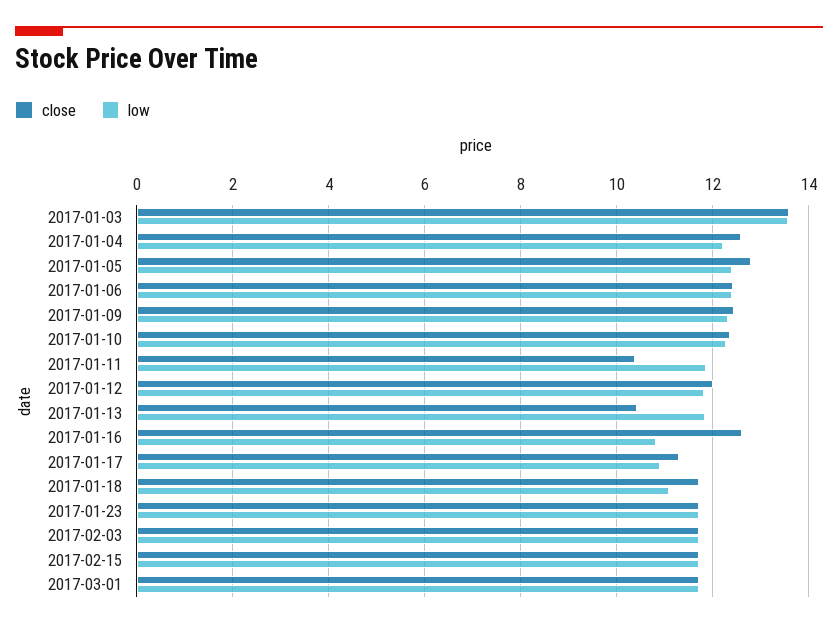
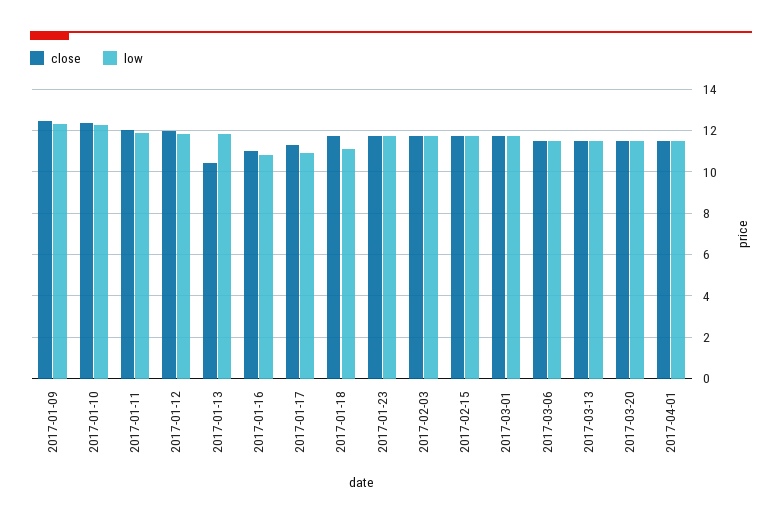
close, 2017-01-03: 13.6 -> none
low, 2017-01-03: 13.6 -> none
close, 2017-01-04: 12.6 -> none
low, 2017-01-04: 12.2 -> none
close, 2017-01-05: 12.8 -> none
low, 2017-01-05: 12.4 -> none
close, 2017-01-06: 12.4 -> none
low, 2017-01-06: 12.4 -> none
close, 2017-01-11: 10.4 -> 12
close, 2017-01-16: 12.6 -> 11
close, 2017-03-06: none -> 11.5
low, 2017-03-06: none -> 11.5
close, 2017-03-13: none -> 11.5
low, 2017-03-13: none -> 11.5
close, 2017-03-20: none -> 11.5
low, 2017-03-20: none -> 11.5
close, 2017-04-01: none -> 11.5
low, 2017-04-01: none -> 11.5

